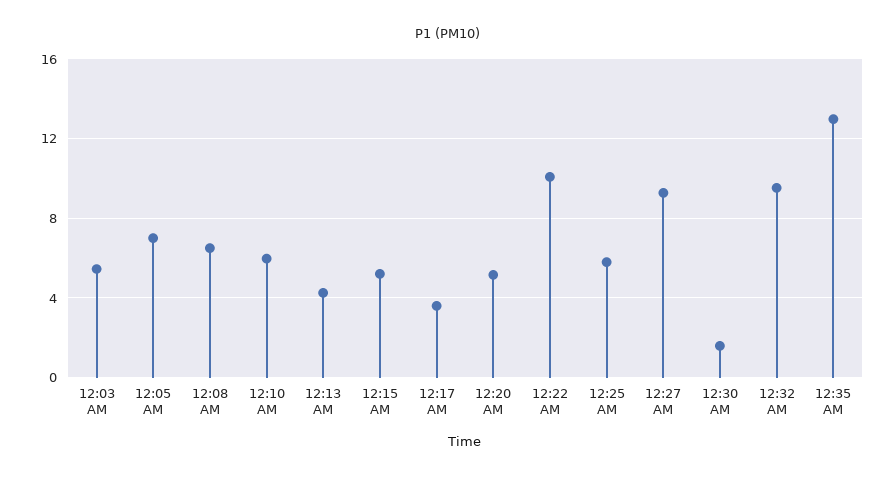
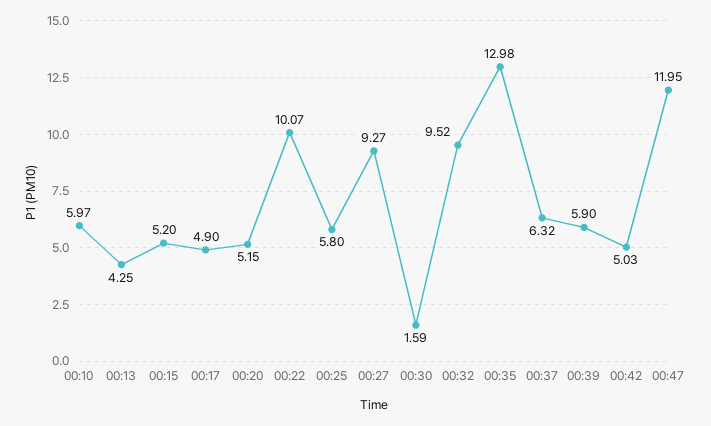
12:03 AM: 5.5 -> none
12:05 AM: 7 -> none
12:08 AM: 6.5 -> none
12:17 AM: 3.5 -> 4.9
00:37: none -> 6.32
00:39: none -> 5.9
00:42: none -> 5.03
00:47: none -> 11.95

